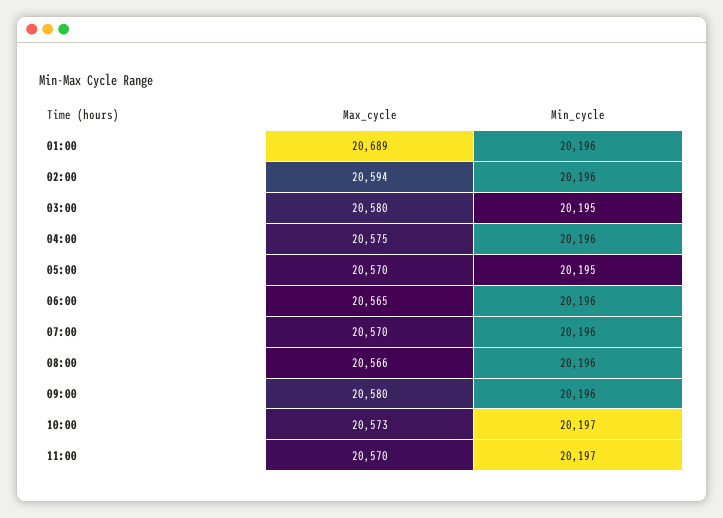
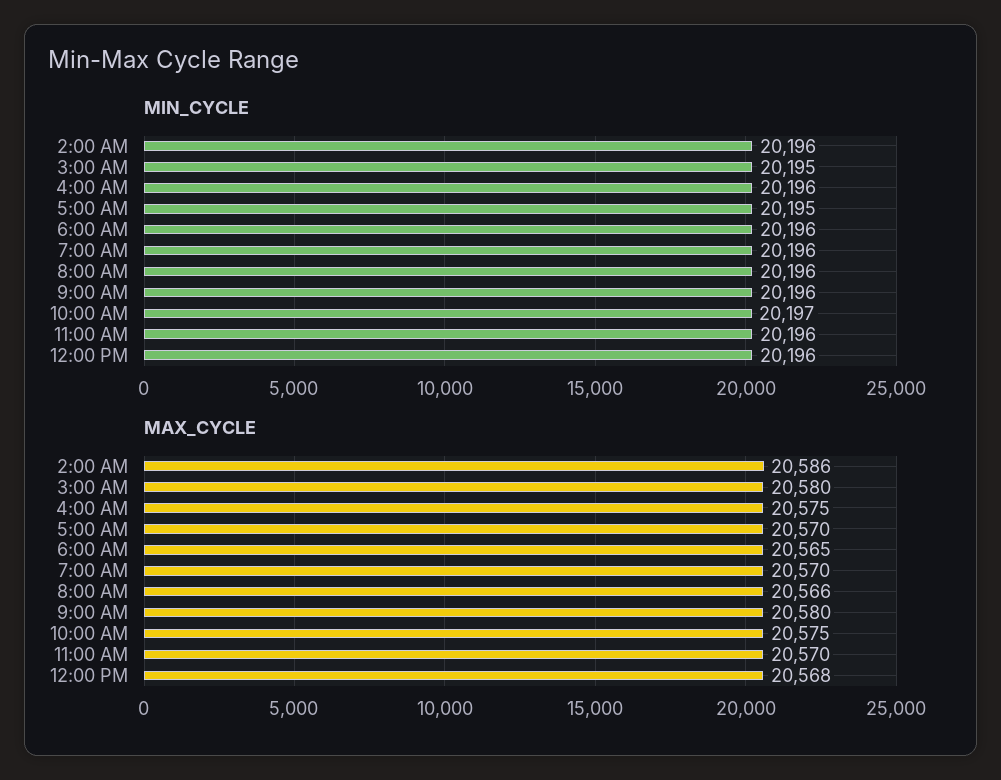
Max_cycle, 01:00: 20689 -> none
Min_cycle, 01:00: 20196 -> none
Max_cycle, 02:00: 20594 -> 20586
Max_cycle, 10:00: 20573 -> 20575
Min_cycle, 11:00: 20197 -> 20196
Min_cycle, 12:00 PM: none -> 20196
Max_cycle, 12:00 PM: none -> 20568

